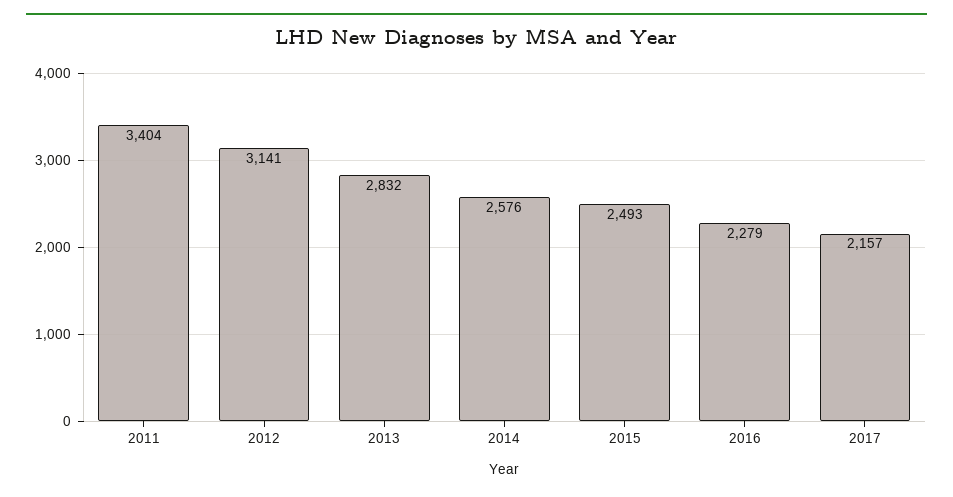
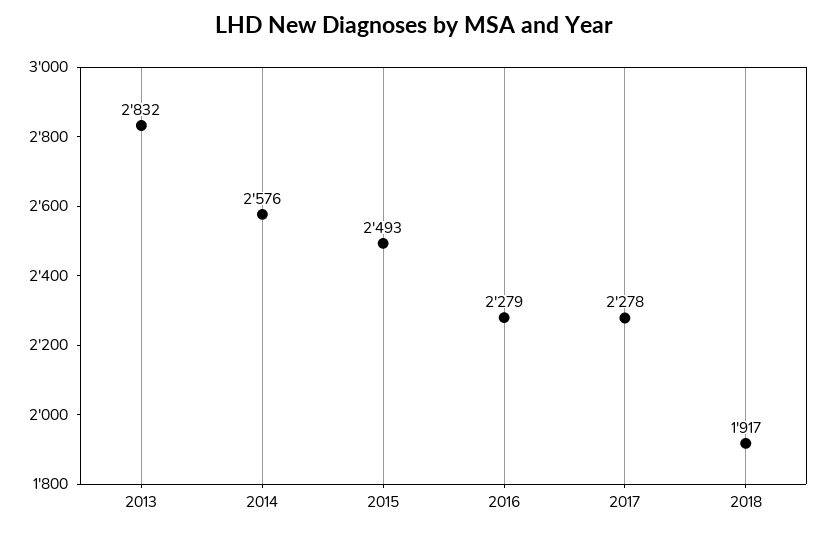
2011: 3404 -> none
2012: 3141 -> none
2017: 2157 -> 2278
2018: none -> 1917

